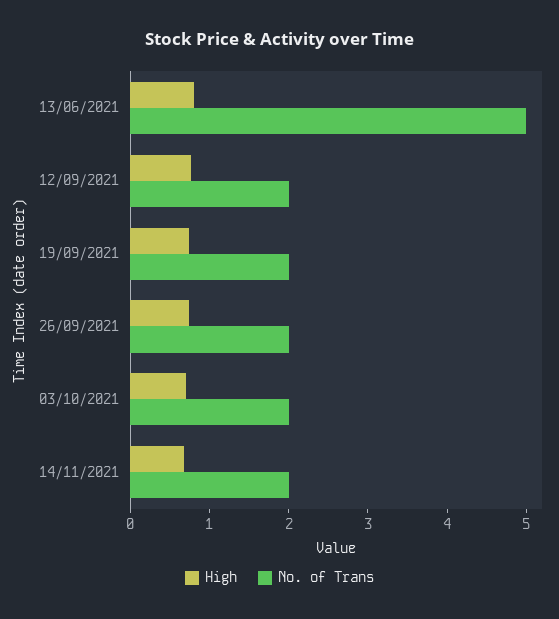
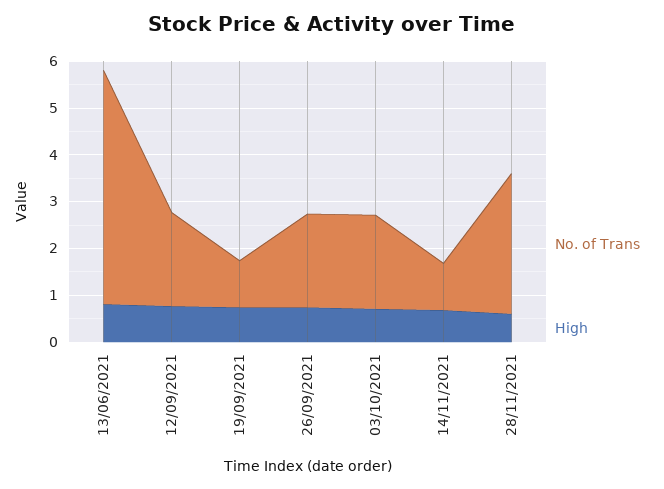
No. of Trans, 19/09/2021: 2 -> 1
No. of Trans, 14/11/2021: 2 -> 1
No. of Trans, 28/11/2021: none -> 3
High, 28/11/2021: none -> 0.6

